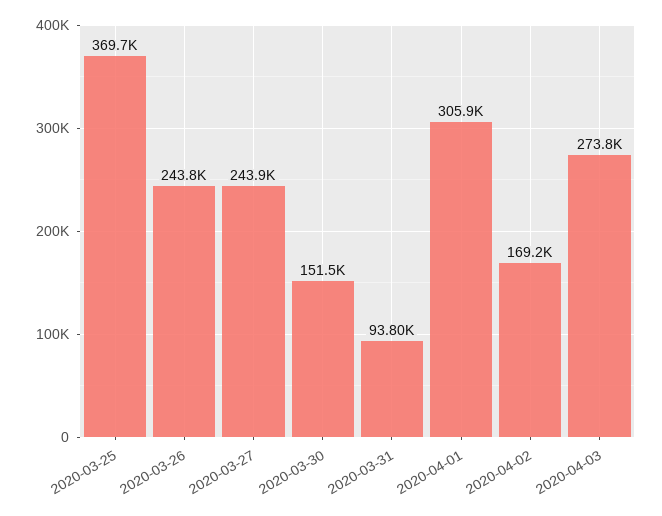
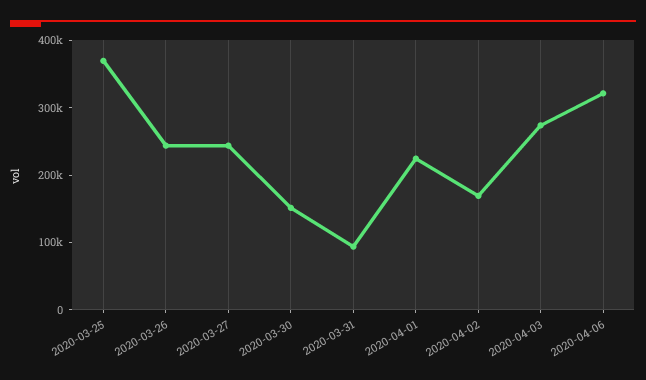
2020-04-01: 305900 -> 220000
2020-04-06: none -> 320000

